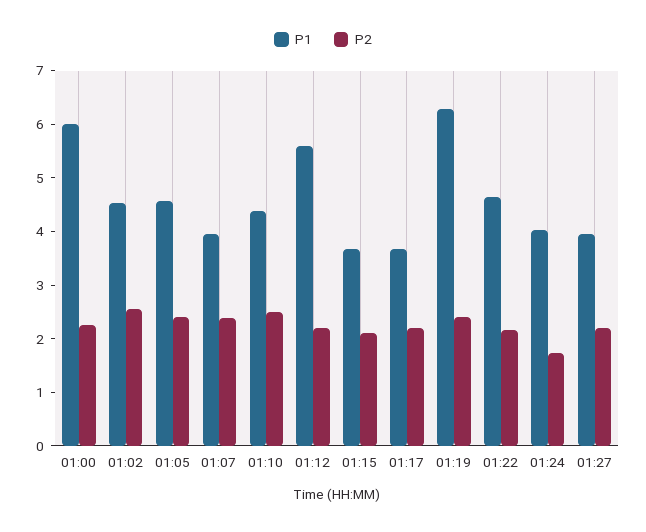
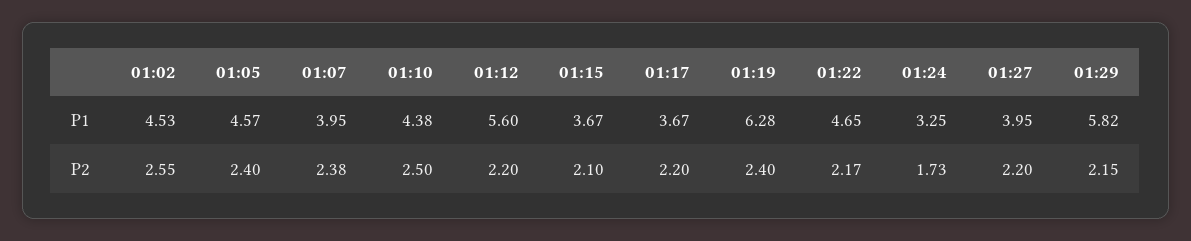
P1, 01:00: 6 -> none
P2, 01:00: 2.2 -> none
P1, 01:24: 4 -> 3.25
P1, 01:29: none -> 5.82
P2, 01:29: none -> 2.15

